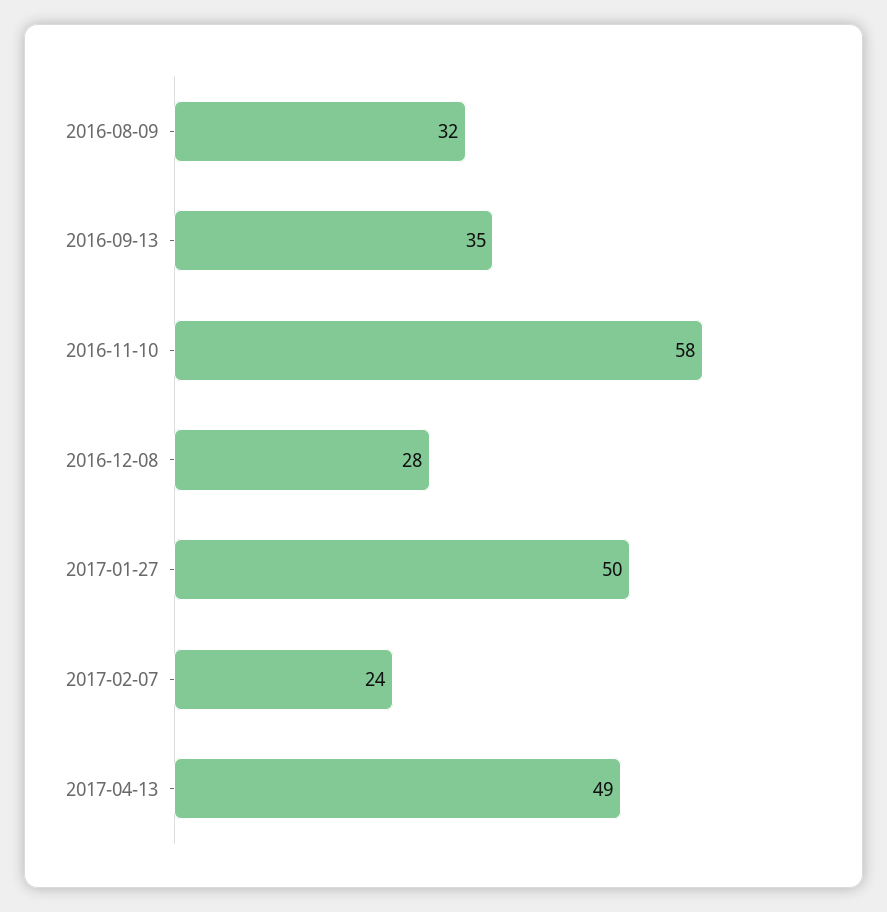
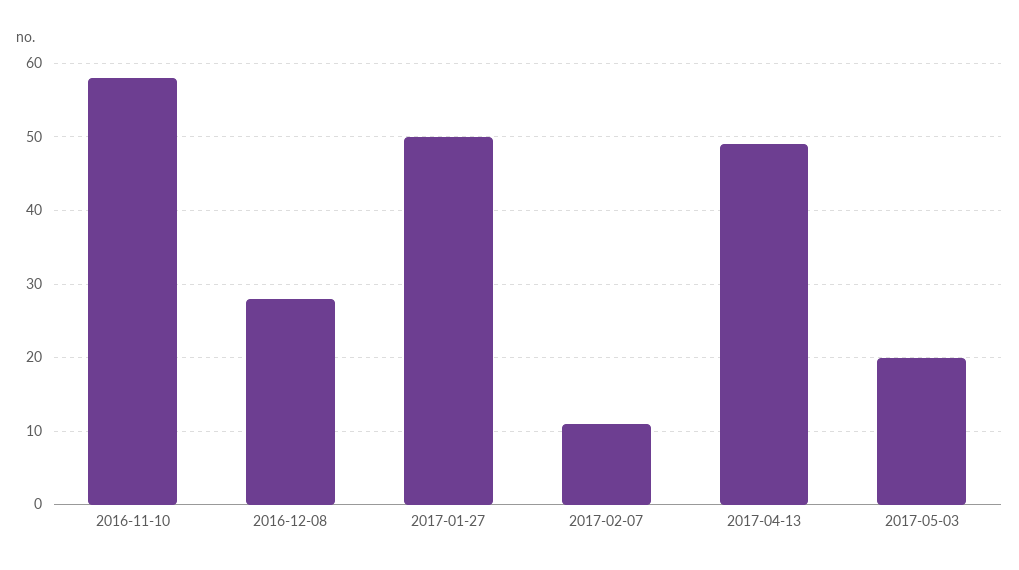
2016-08-09: 32 -> none
2016-09-13: 35 -> none
2017-02-07: 24 -> 11
2017-05-03: none -> 20

